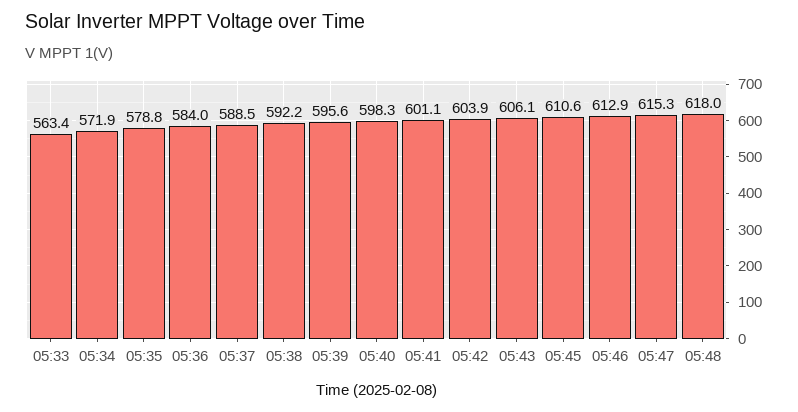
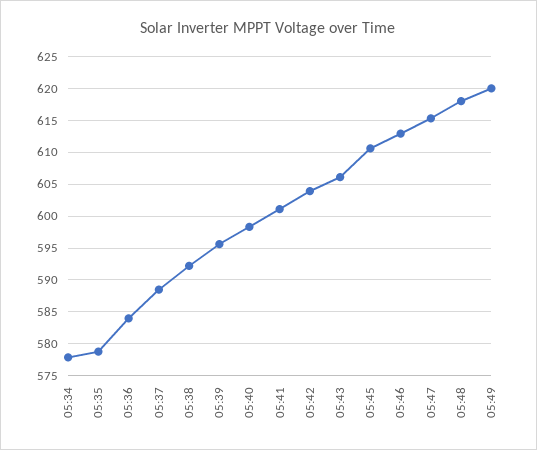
05:33: 563.4 -> none
05:34: 571.9 -> 578
05:49: none -> 620

